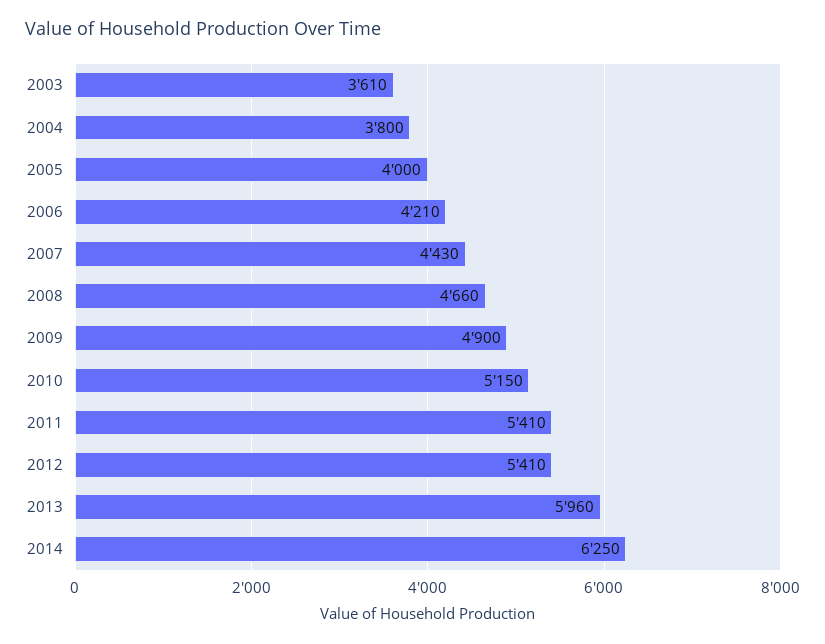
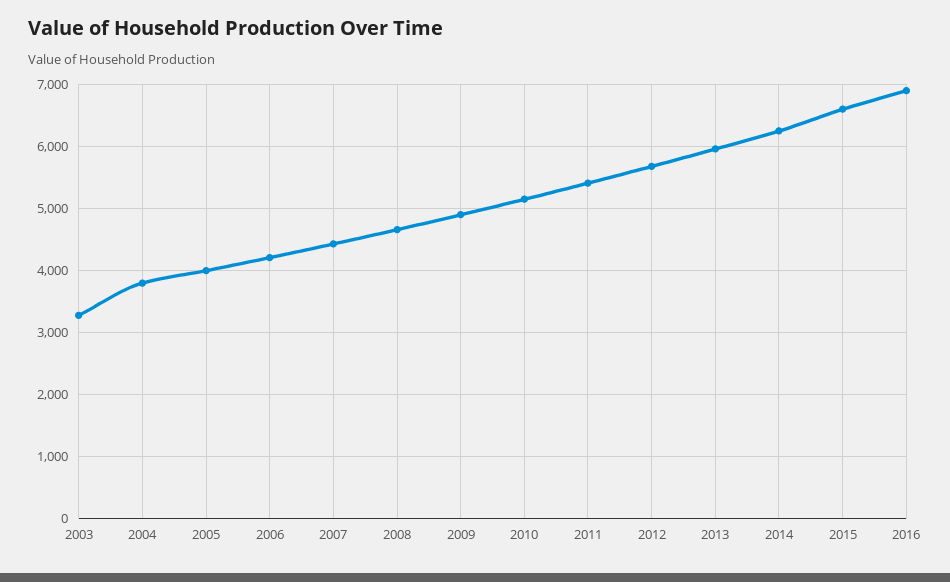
2003: 3610 -> 3300
2012: 5410 -> 5700
2015: none -> 6600
2016: none -> 6900

